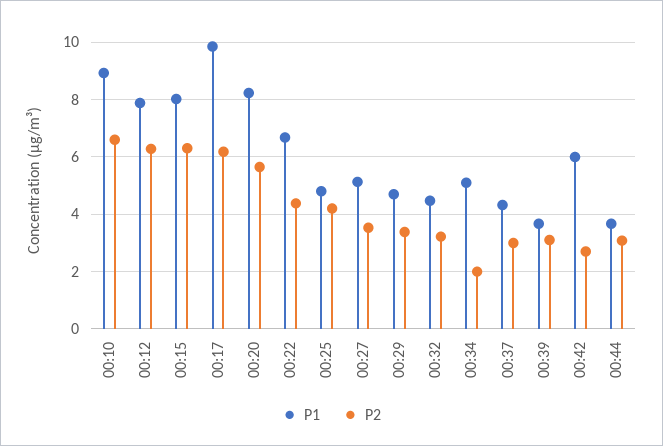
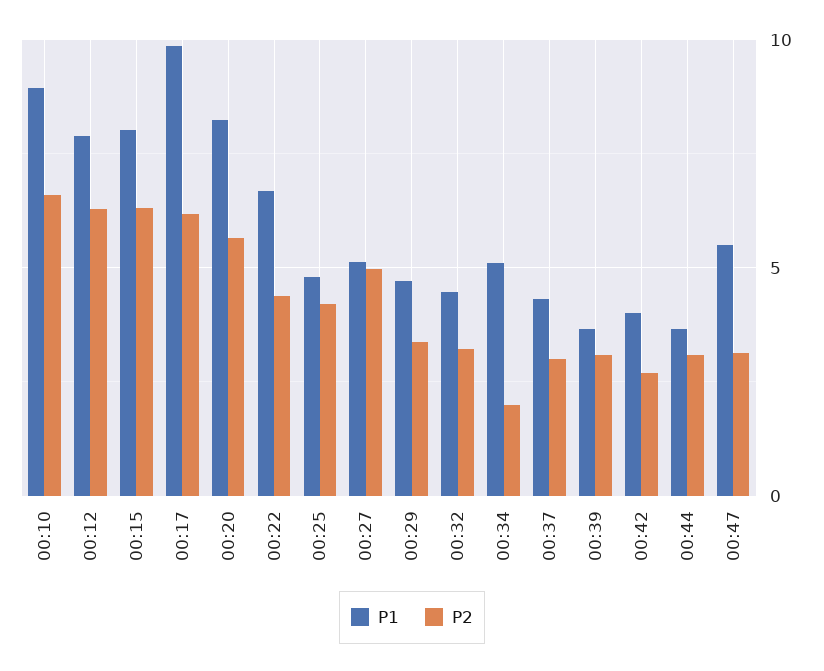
P2, 00:27: 3.5 -> 5
P1, 00:42: 6 -> 4
P1, 00:47: none -> 5.5
P2, 00:47: none -> 3

